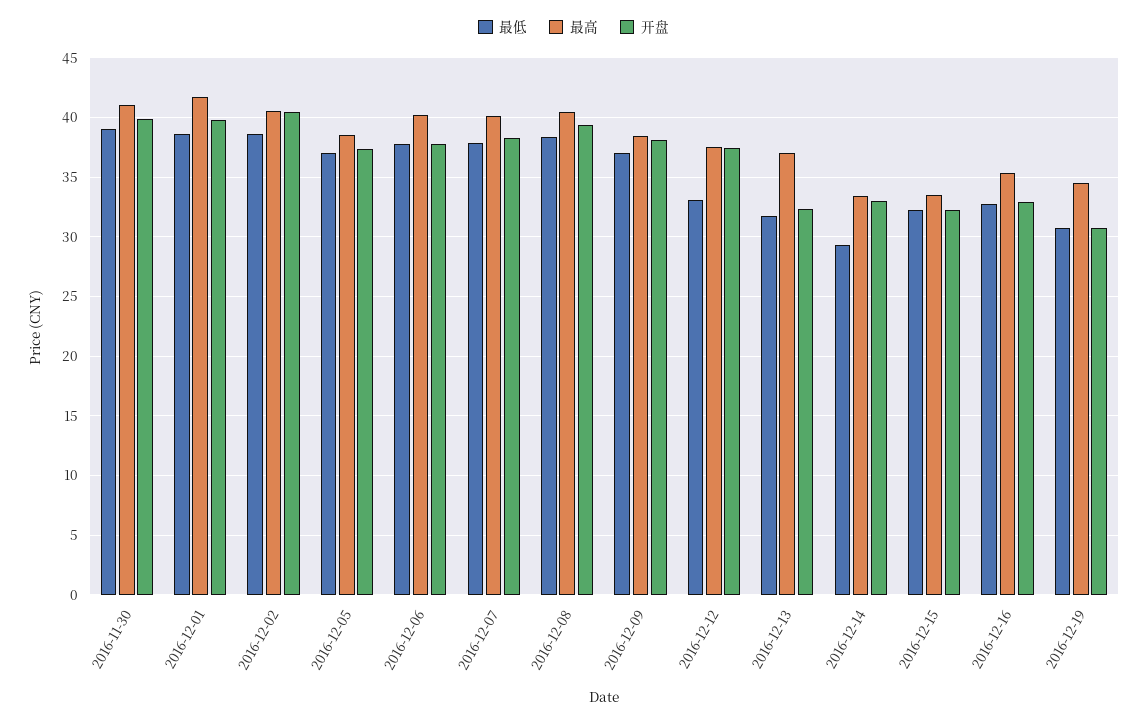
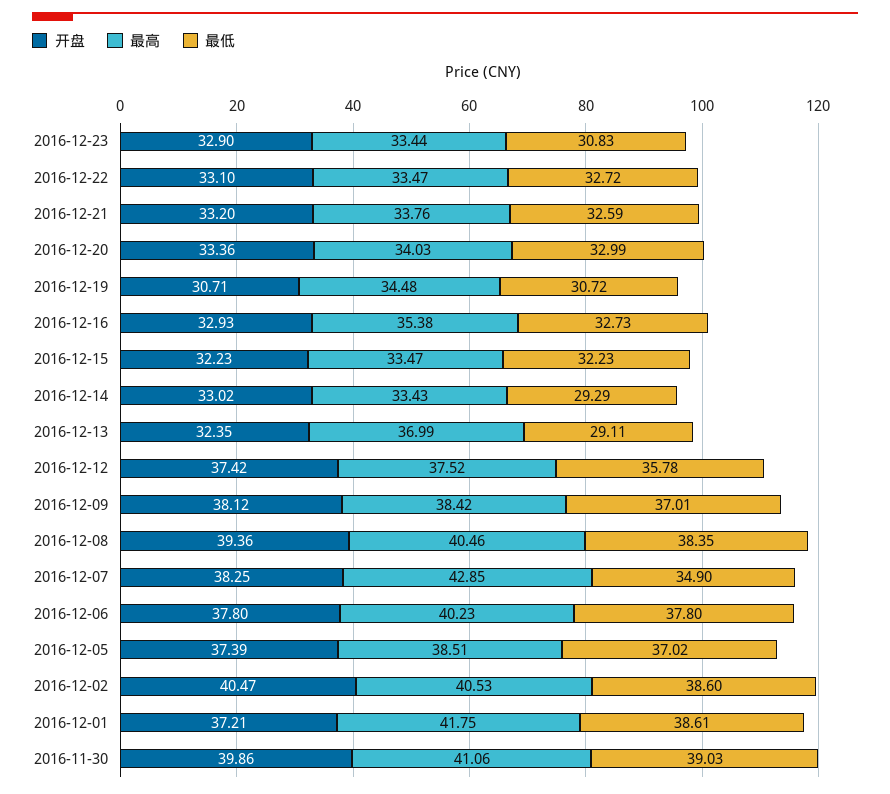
开盘, 2016-12-01: 40 -> 37.21
最低, 2016-12-07: 38 -> 34.9
最高, 2016-12-07: 40 -> 42.85
最低, 2016-12-12: 33 -> 35.78
最低, 2016-12-13: 32 -> 29.11
开盘, 2016-12-23: none -> 32.9
最高, 2016-12-23: none -> 33.44
最低, 2016-12-23: none -> 30.83
开盘, 2016-12-22: none -> 33.1
最高, 2016-12-22: none -> 33.47
最低, 2016-12-22: none -> 32.72
开盘, 2016-12-21: none -> 33.2
最高, 2016-12-21: none -> 33.76
最低, 2016-12-21: none -> 32.59
开盘, 2016-12-20: none -> 33.36
最高, 2016-12-20: none -> 34.03
最低, 2016-12-20: none -> 32.99

